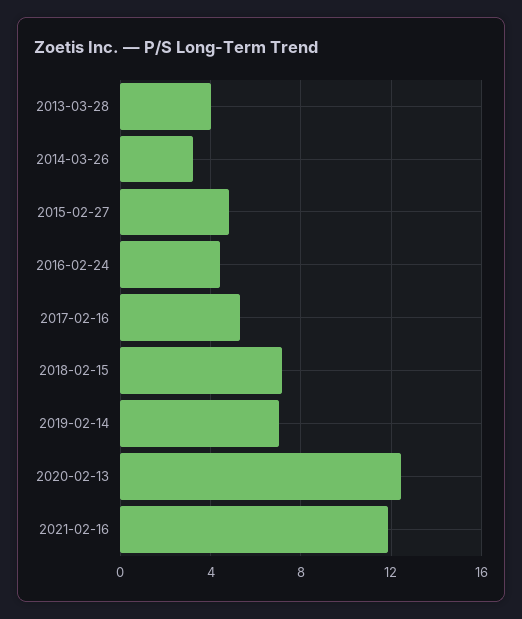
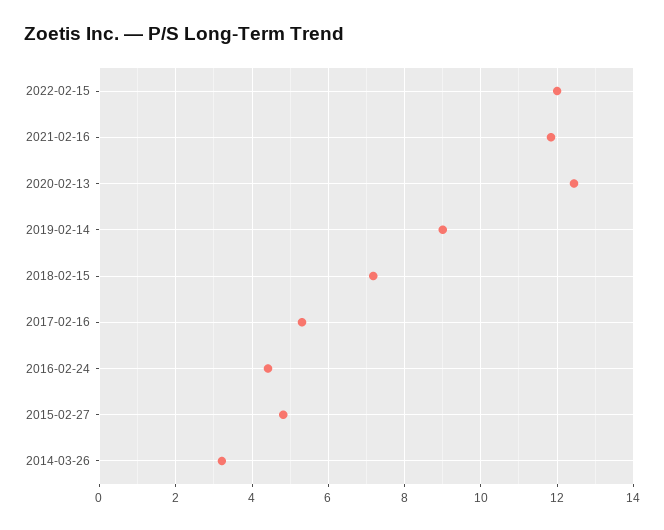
2013-03-28: 4 -> none
2019-02-14: 7 -> 9
2022-02-15: none -> 12

